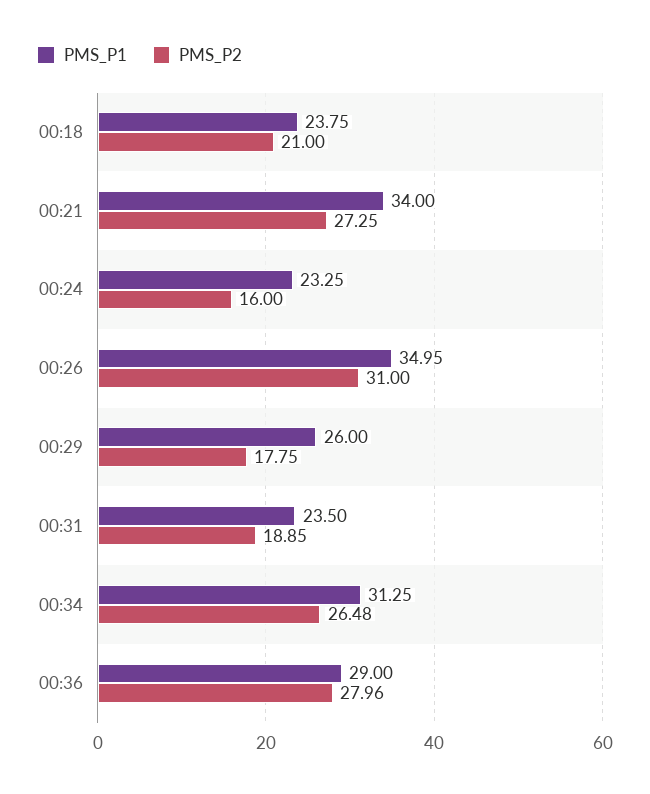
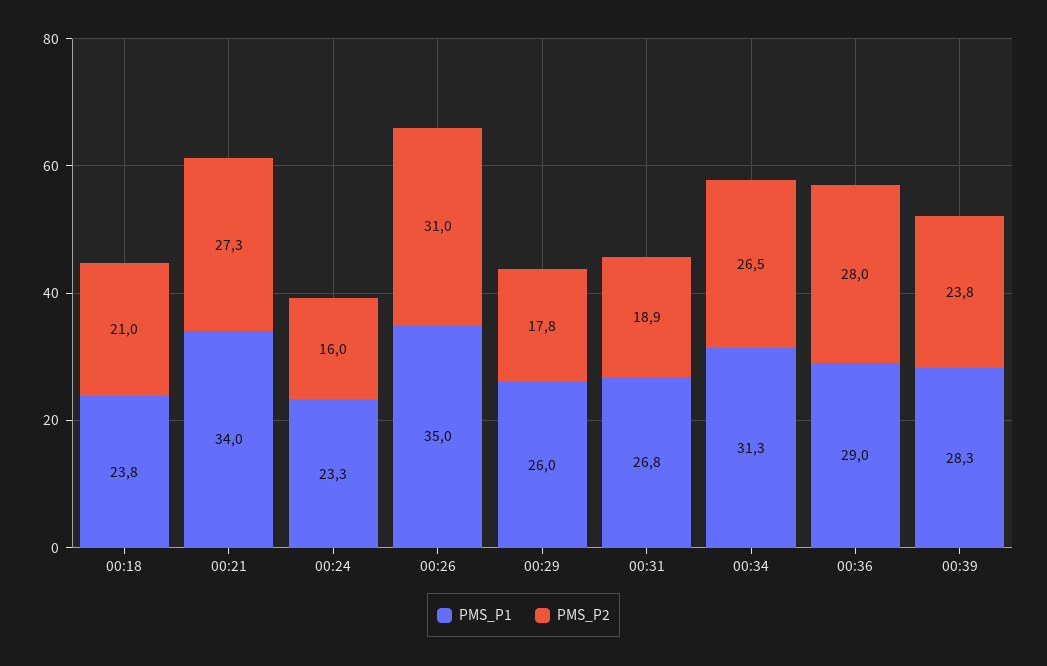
PMS_P1, 00:31: 23.5 -> 26.8
PMS_P1, 00:39: none -> 28.3
PMS_P2, 00:39: none -> 23.8

